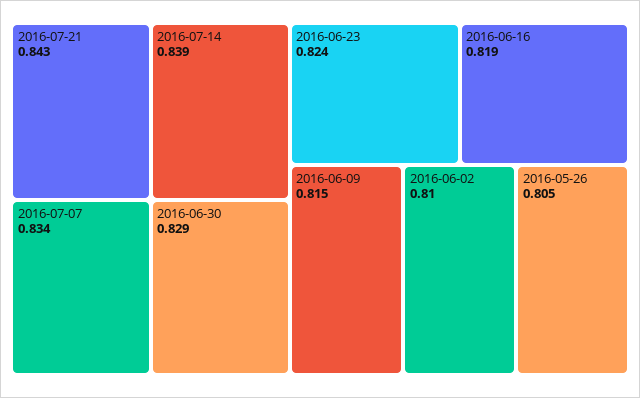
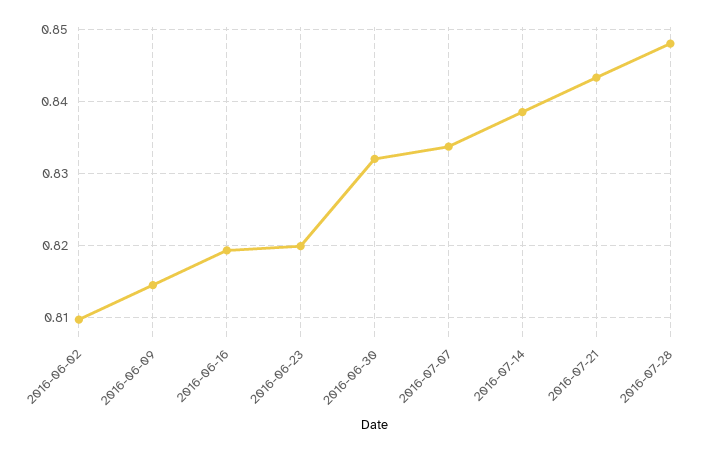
2016-06-30: 0.829 -> 0.832
2016-06-23: 0.824 -> 0.82
2016-05-26: 0.805 -> none
2016-07-28: none -> 0.848

